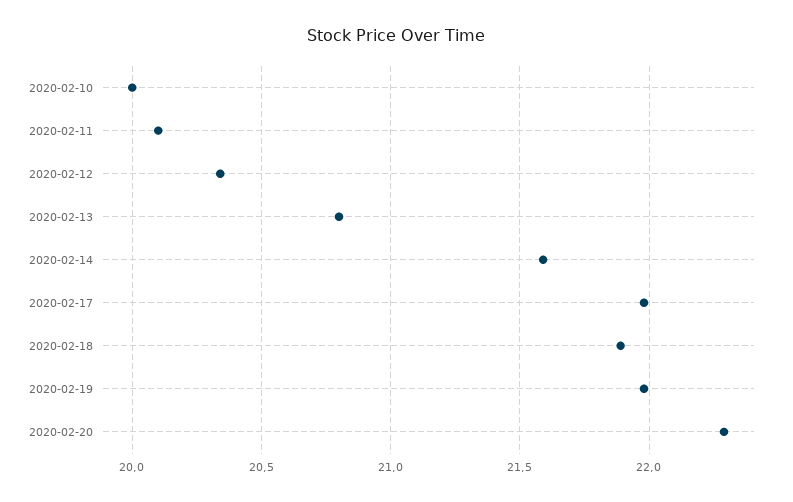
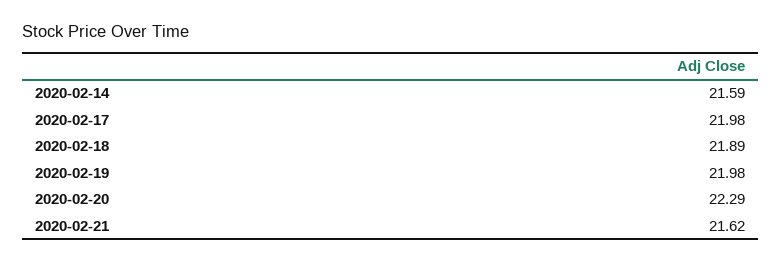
2020-02-10: 20 -> none
2020-02-11: 20.1 -> none
2020-02-12: 20.35 -> none
2020-02-13: 20.8 -> none
2020-02-21: none -> 21.62

